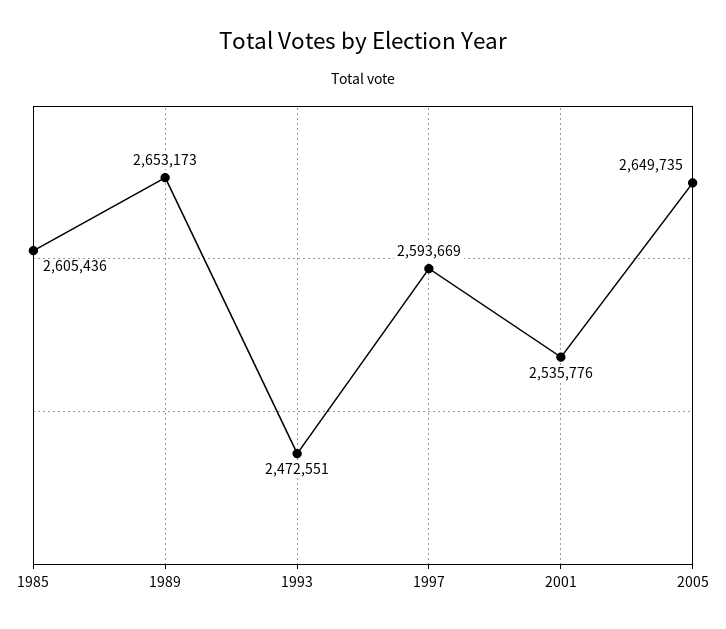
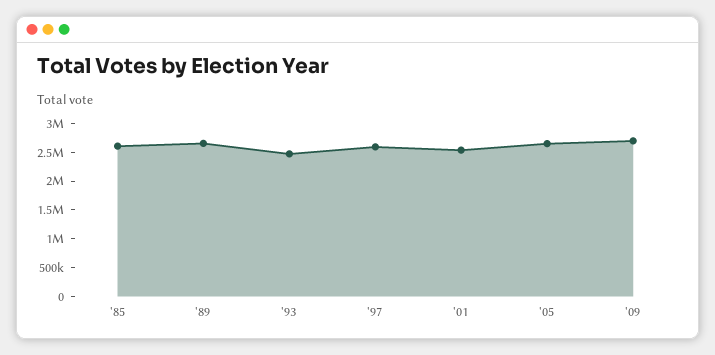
'09: none -> 2750000

